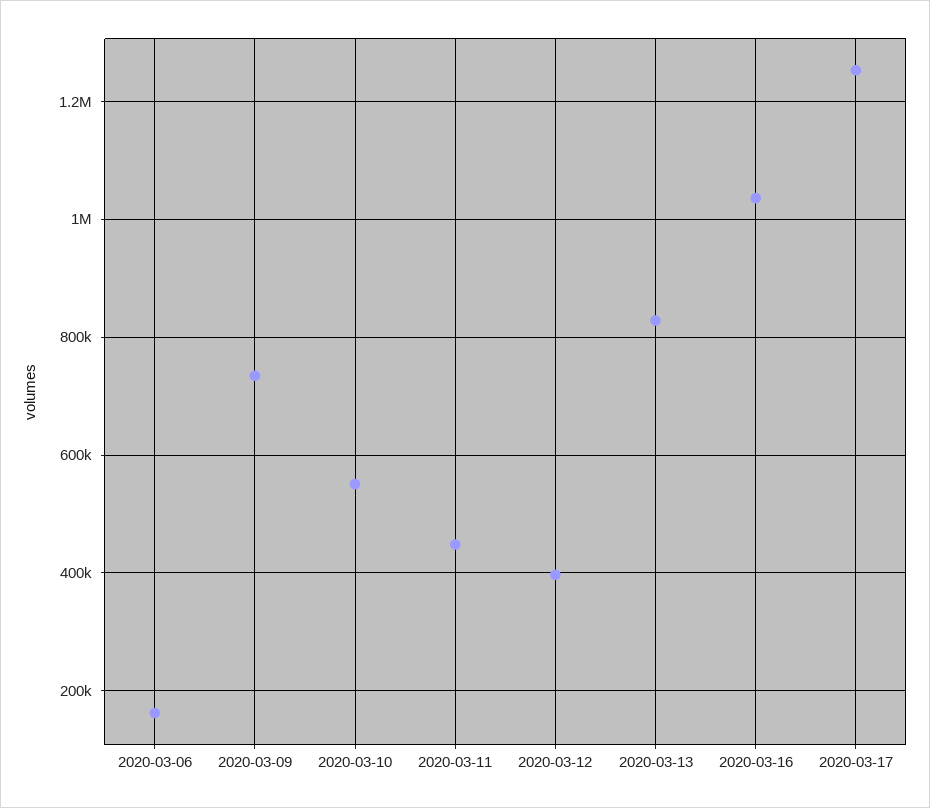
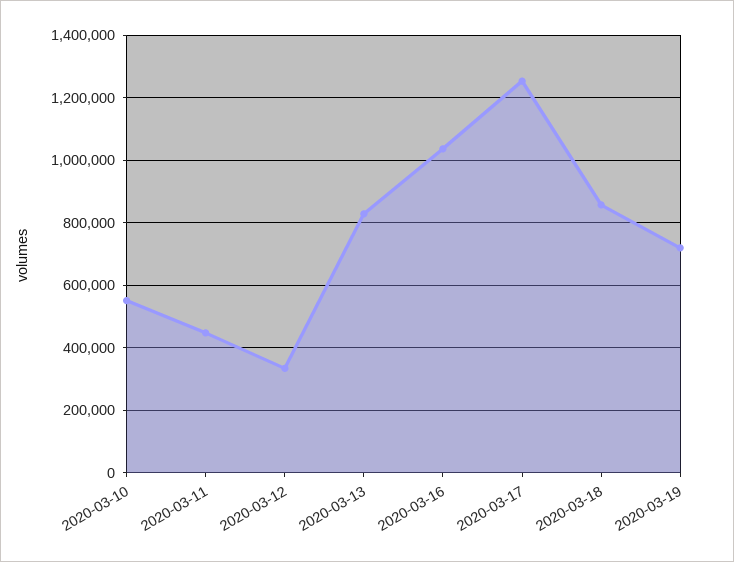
2020-03-06: 160000 -> none
2020-03-09: 740000 -> none
2020-03-12: 400000 -> 340000
2020-03-18: none -> 860000
2020-03-19: none -> 720000

